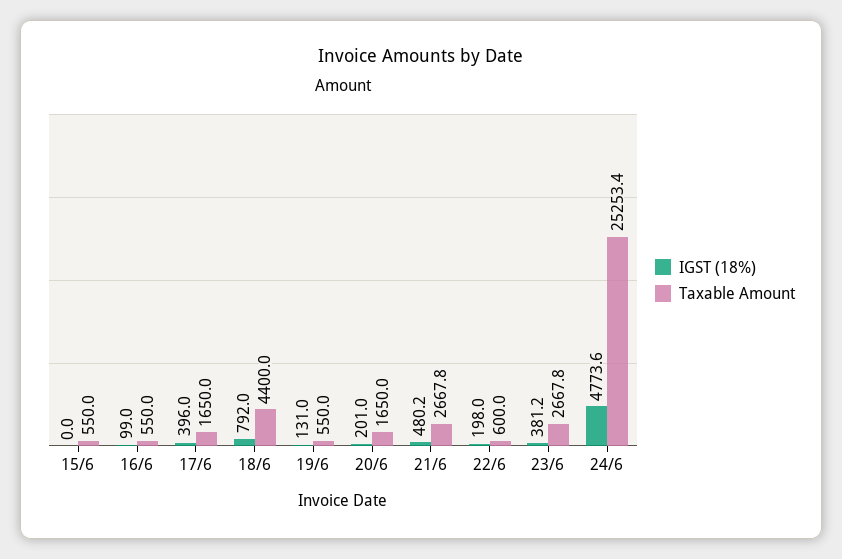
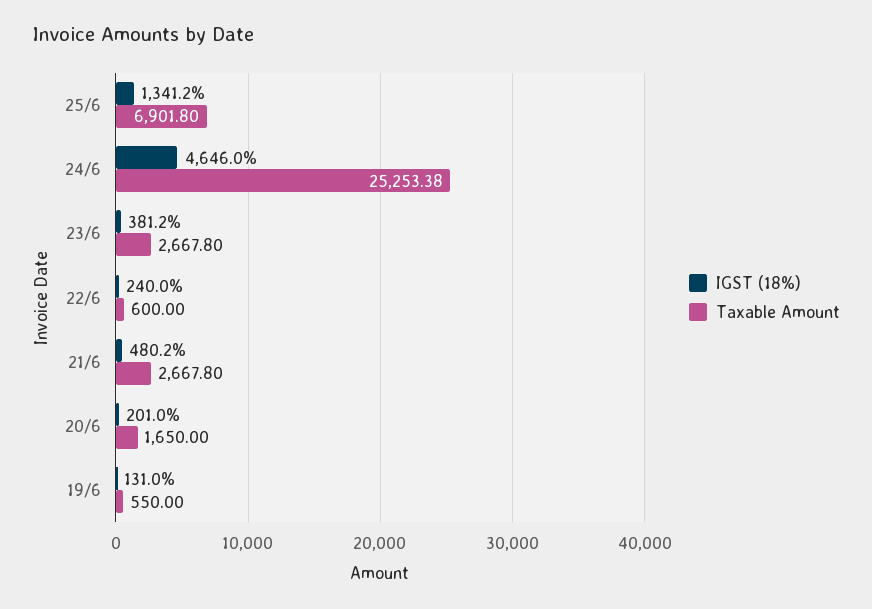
IGST (18%), 15/6: 0 -> none
Taxable Amount, 15/6: 550 -> none
IGST (18%), 16/6: 99 -> none
Taxable Amount, 16/6: 550 -> none
IGST (18%), 17/6: 396 -> none
Taxable Amount, 17/6: 1650 -> none
IGST (18%), 18/6: 792 -> none
Taxable Amount, 18/6: 4400 -> none
IGST (18%), 22/6: 198 -> 240
IGST (18%), 24/6: 4773.6 -> 4646
IGST (18%), 25/6: none -> 1341.2
Taxable Amount, 25/6: none -> 6901.8

